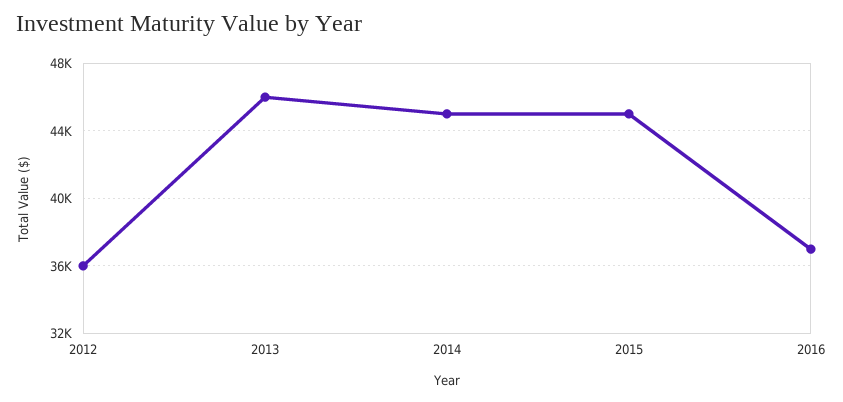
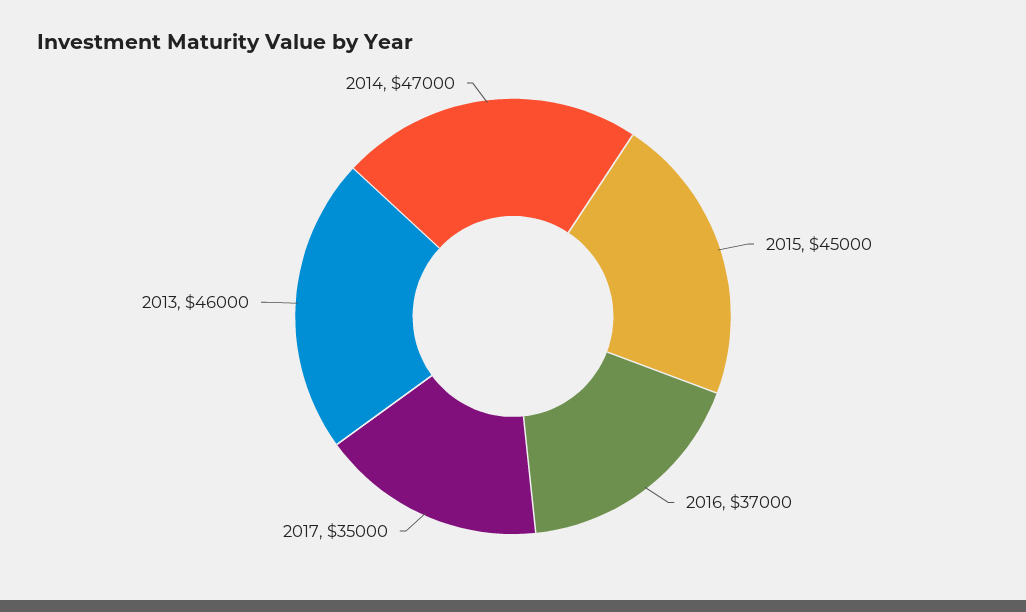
2012: 36000 -> none
2014: 45000 -> 47000
2017: none -> 35000

